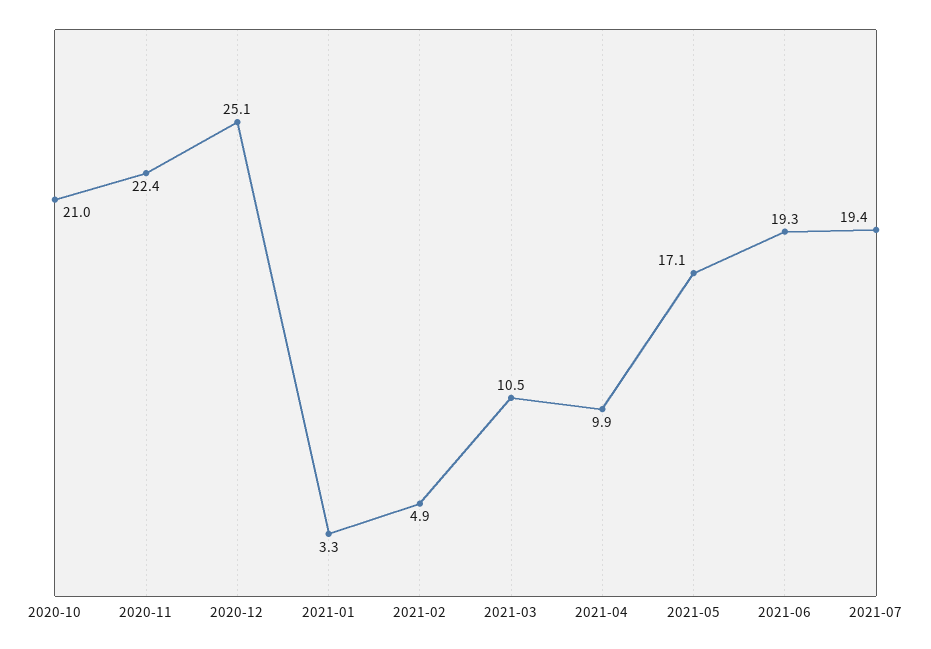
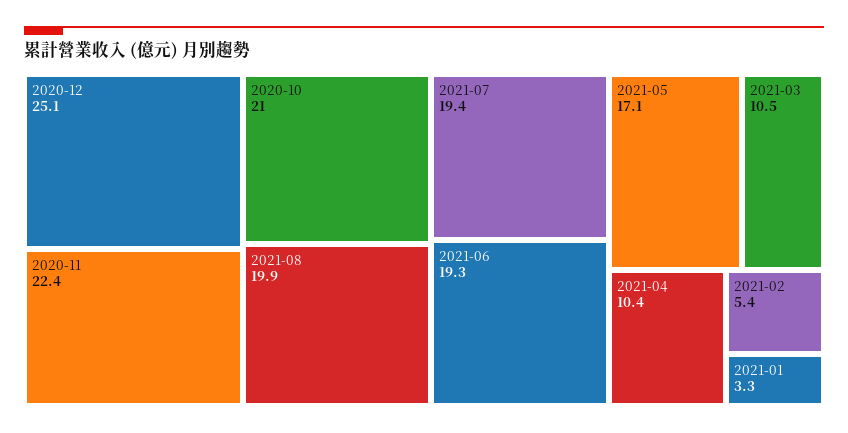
2021-02: 4.9 -> 5.4
2021-04: 9.9 -> 10.4
2021-08: none -> 19.9

